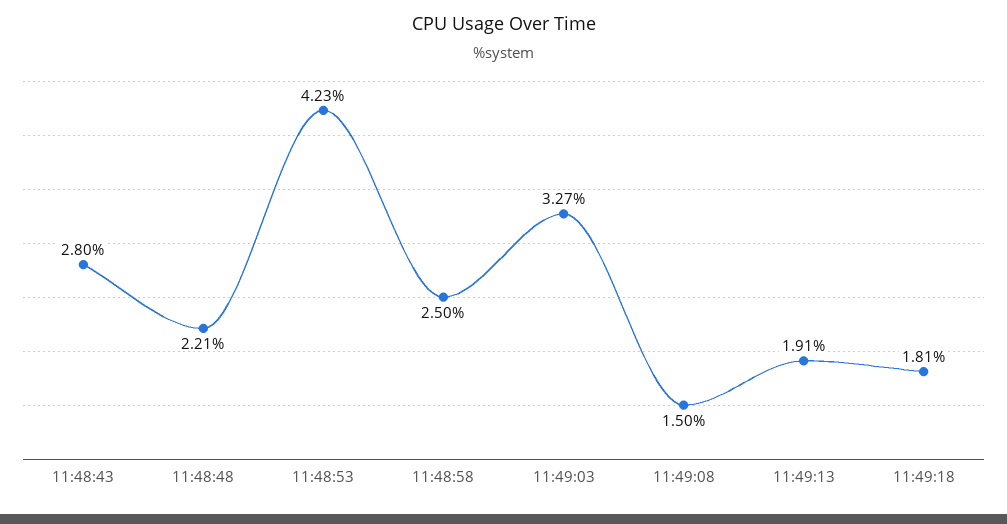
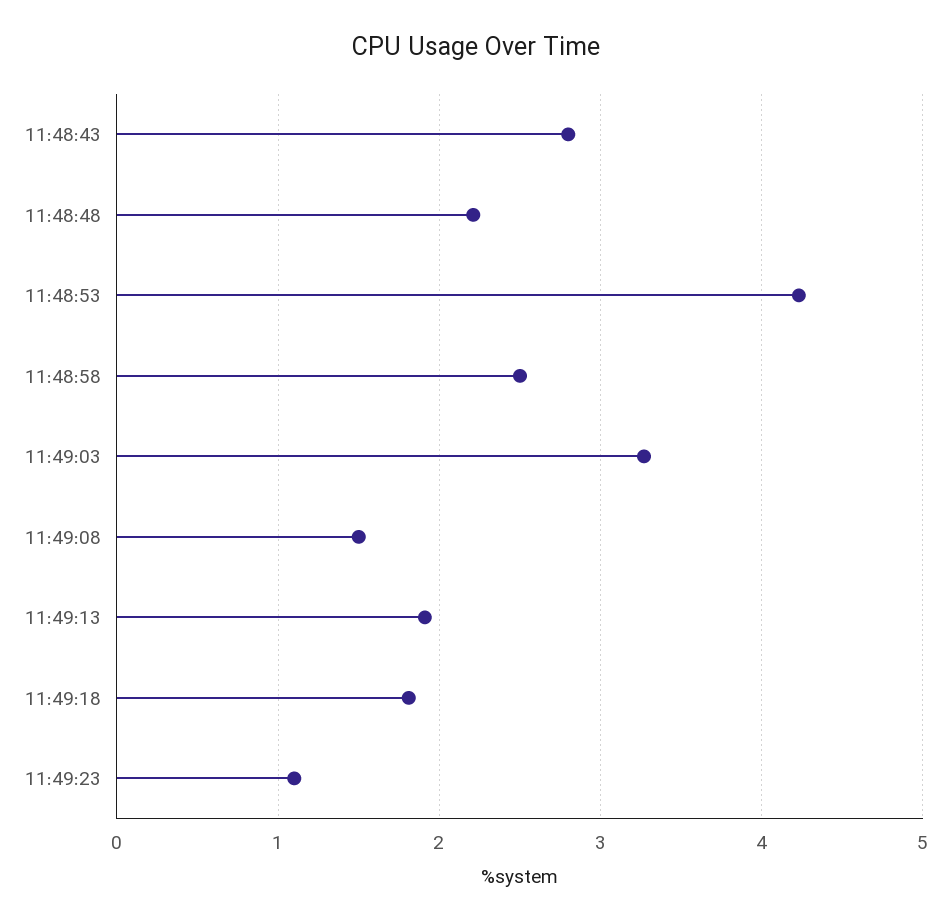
11:49:23: none -> 1.1

